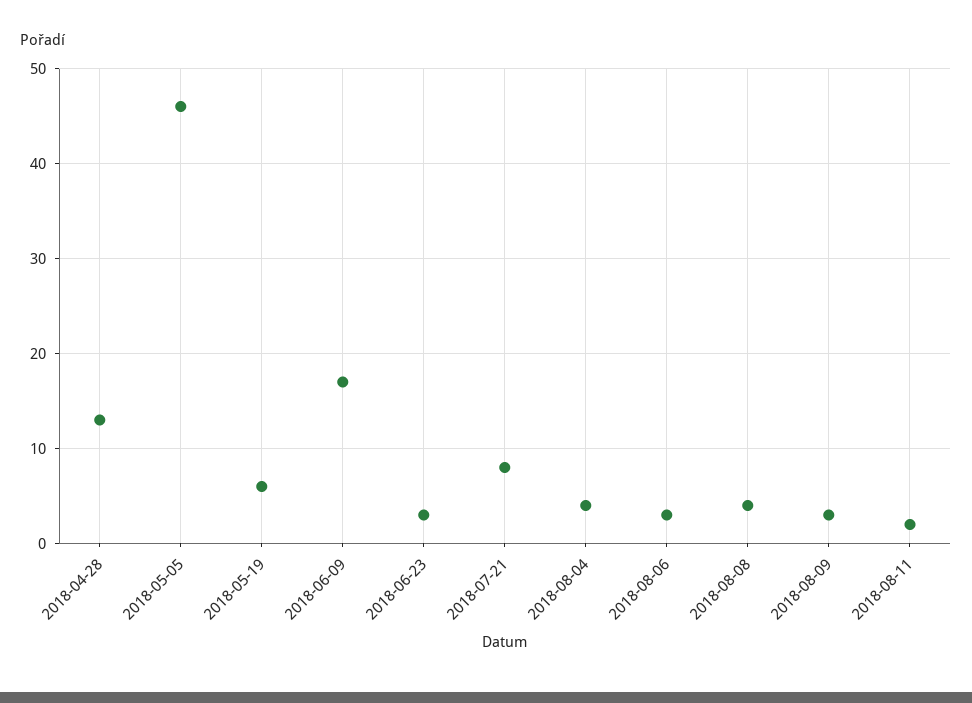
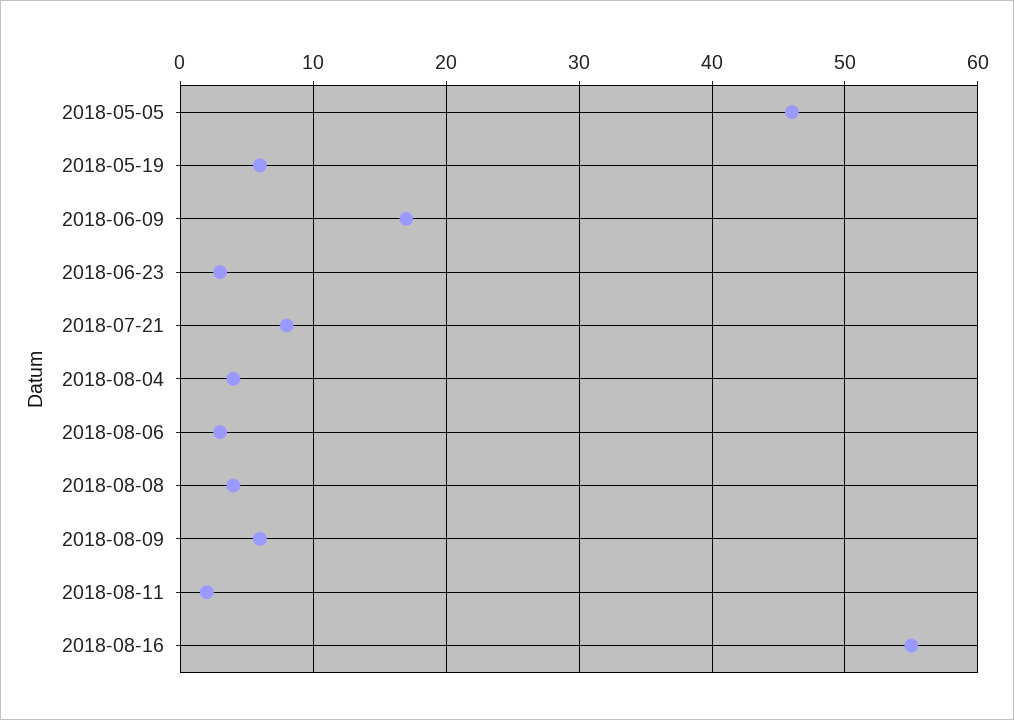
2018-04-28: 13 -> none
2018-08-09: 3 -> 6
2018-08-16: none -> 55

